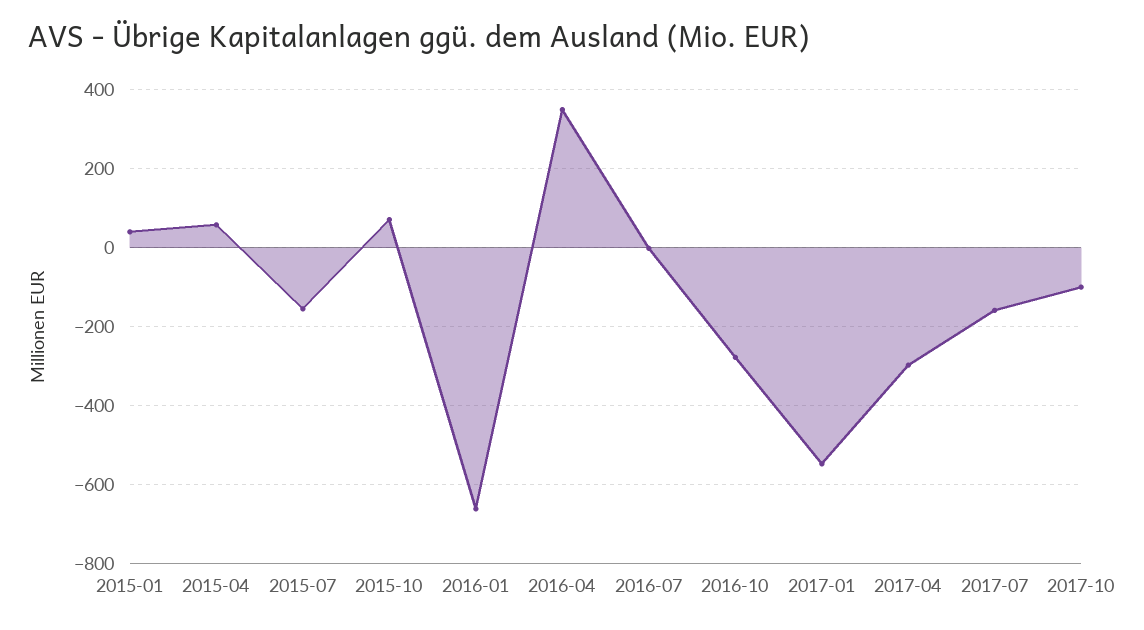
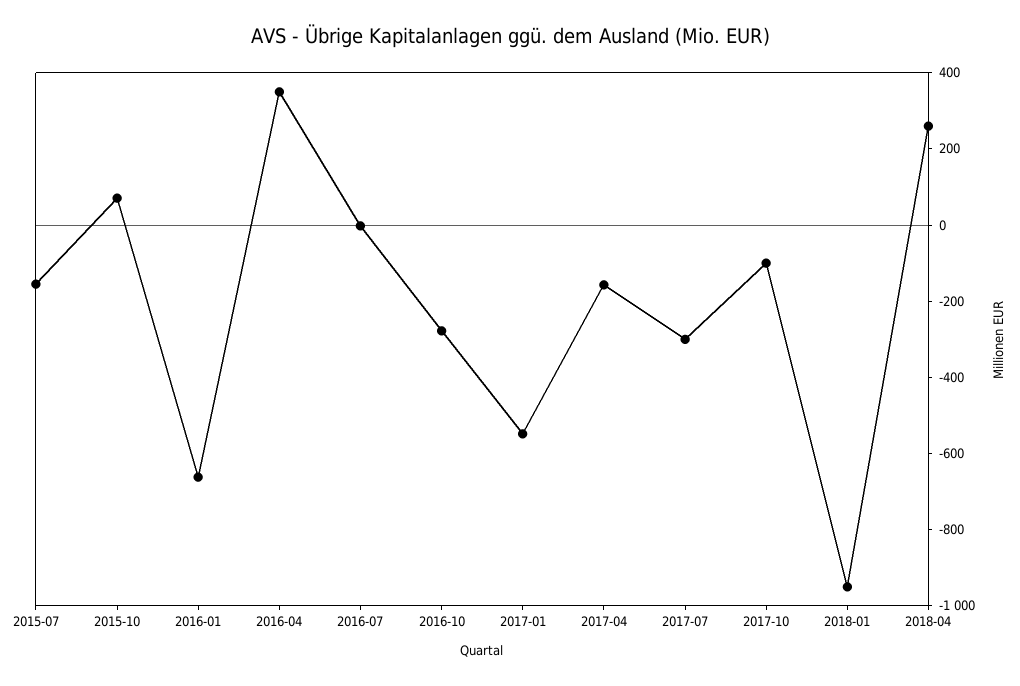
2015-01: 40 -> none
2015-04: 60 -> none
2017-04: -300 -> -150
2017-07: -160 -> -300
2018-01: none -> -950
2018-04: none -> 250

